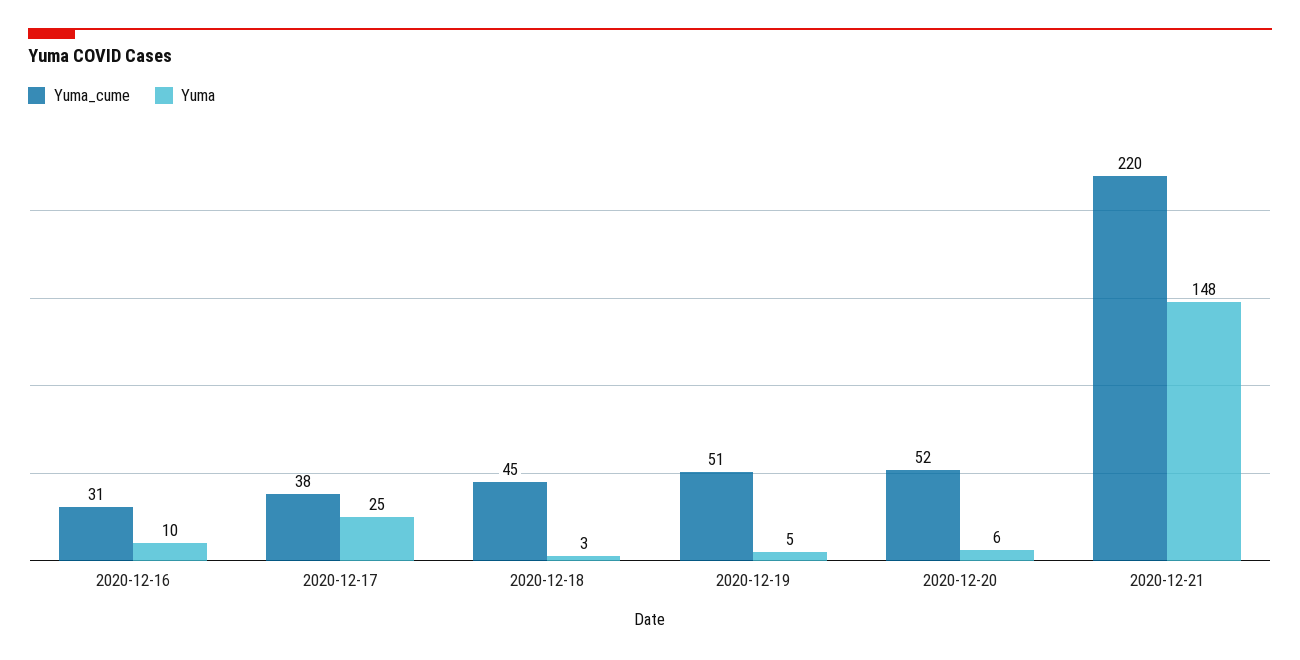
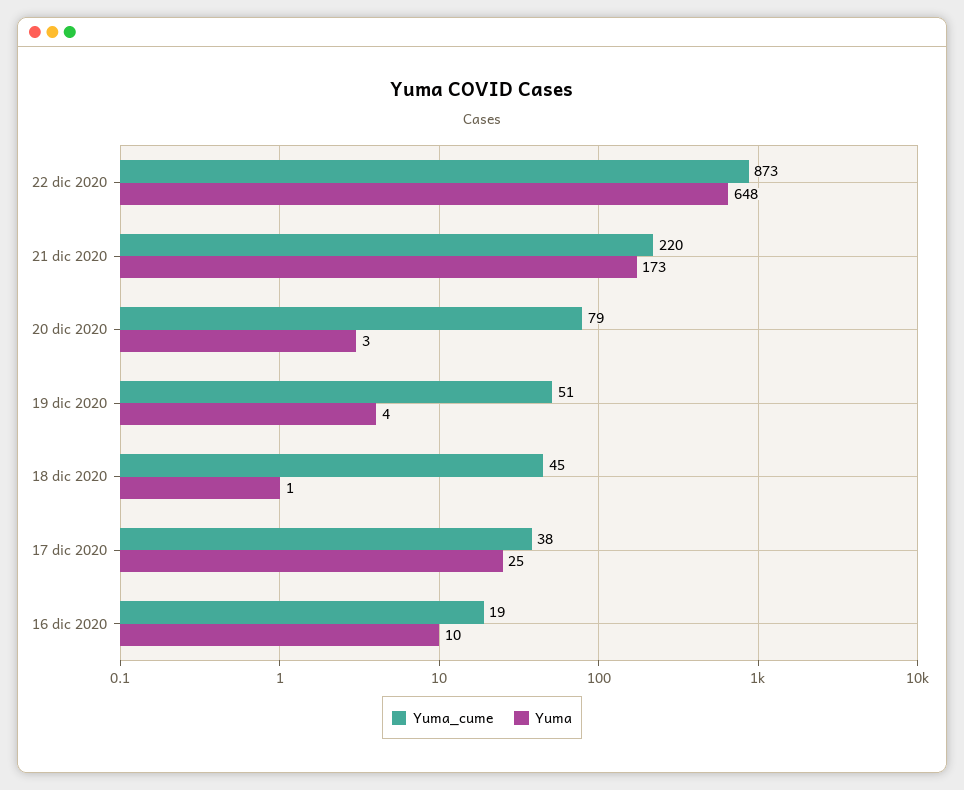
Yuma_cume, 2020-12-16: 31 -> 19
Yuma, 2020-12-18: 3 -> 1
Yuma, 2020-12-19: 5 -> 4
Yuma_cume, 2020-12-20: 52 -> 79
Yuma, 2020-12-20: 6 -> 3
Yuma, 2020-12-21: 148 -> 173
Yuma_cume, 22 dic 2020: none -> 873
Yuma, 22 dic 2020: none -> 648

